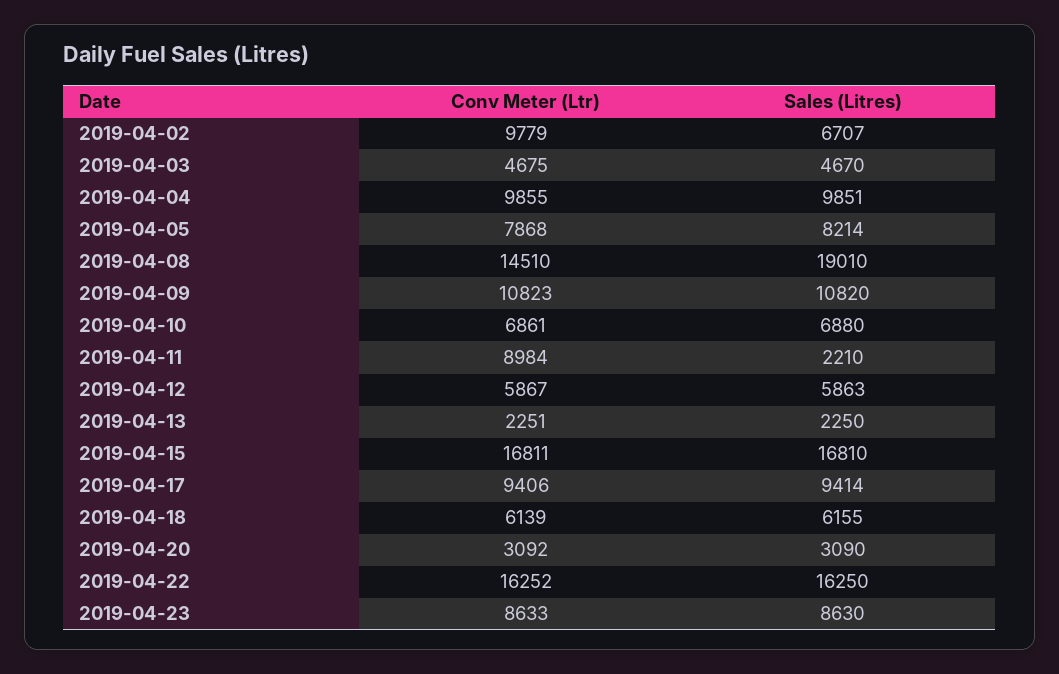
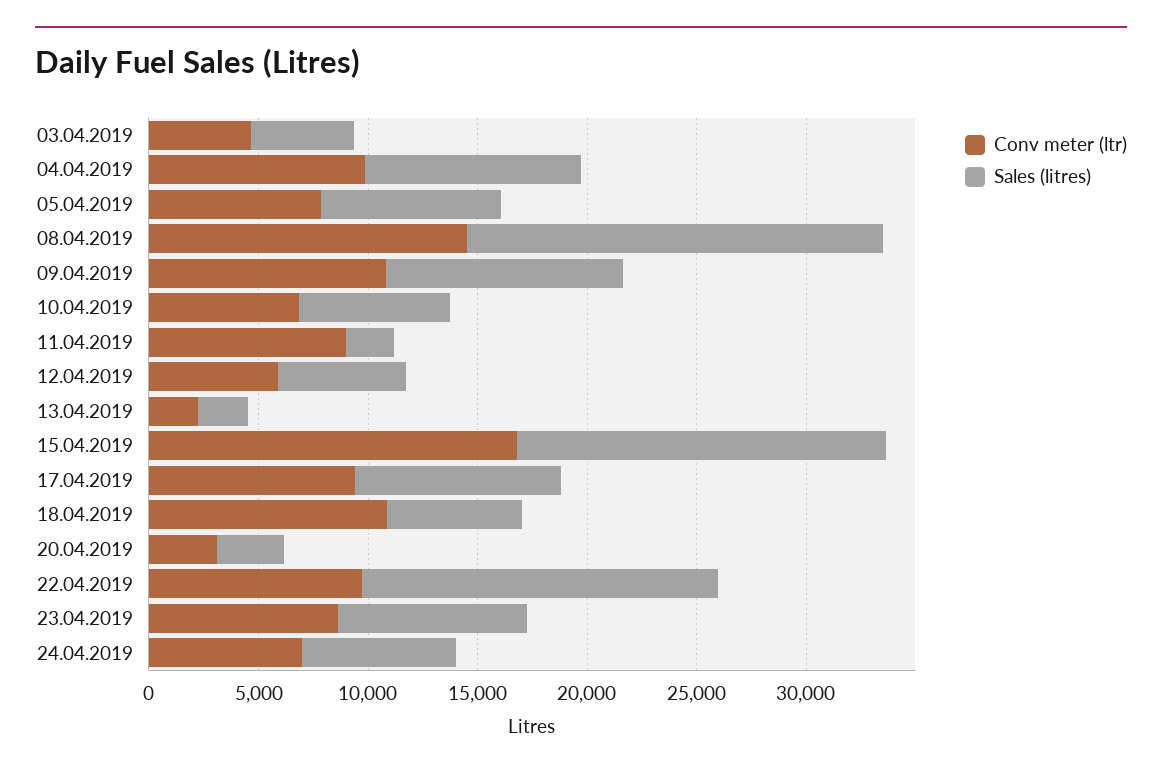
Conv Meter (Ltr), 2019-04-02: 9779 -> none
Sales (Litres), 2019-04-02: 6707 -> none
Conv Meter (Ltr), 2019-04-18: 6139 -> 11000
Conv Meter (Ltr), 2019-04-22: 16252 -> 10000
Conv Meter (Ltr), 24.04.2019: none -> 7000
Sales (Litres), 24.04.2019: none -> 7000

